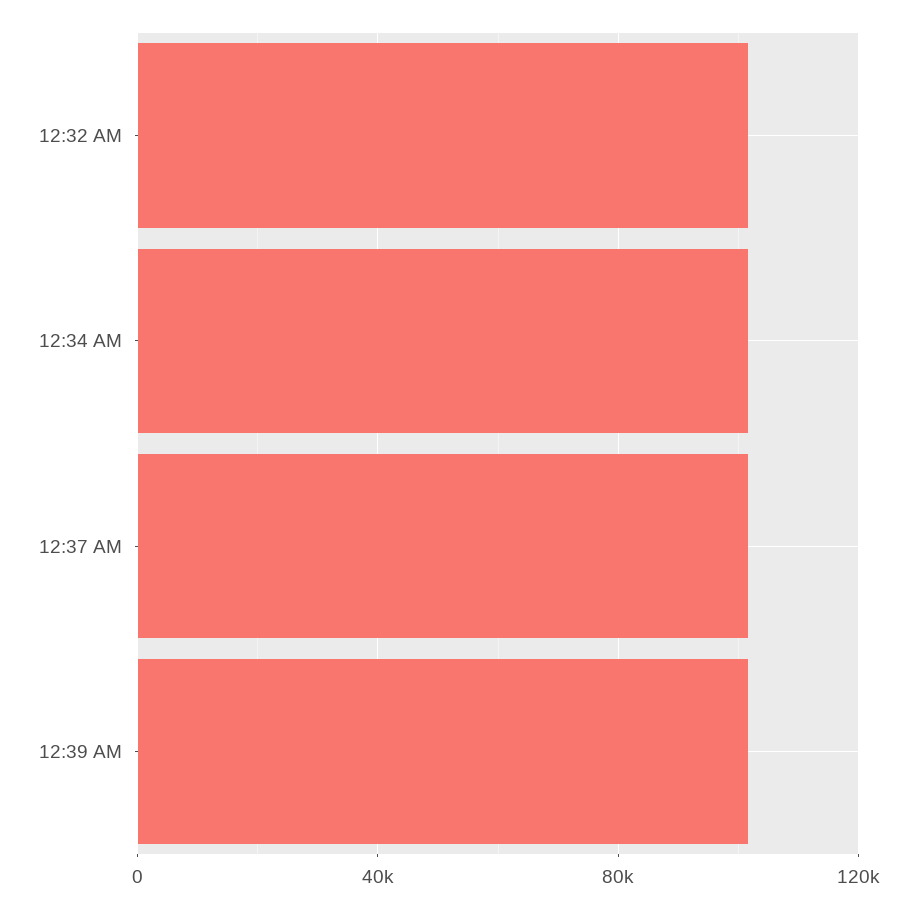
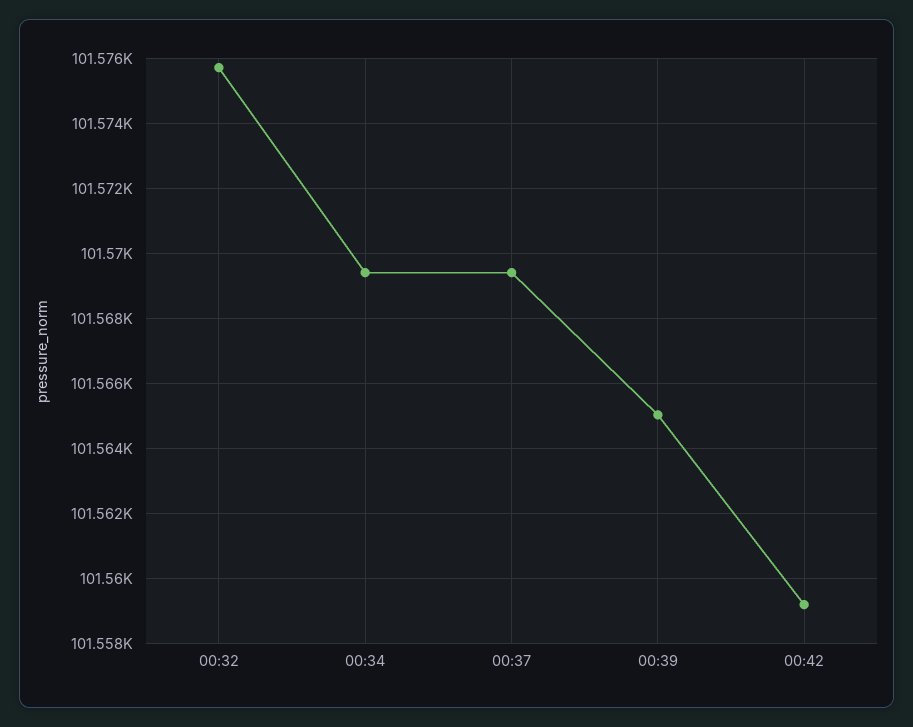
00:42: none -> 101559.2

